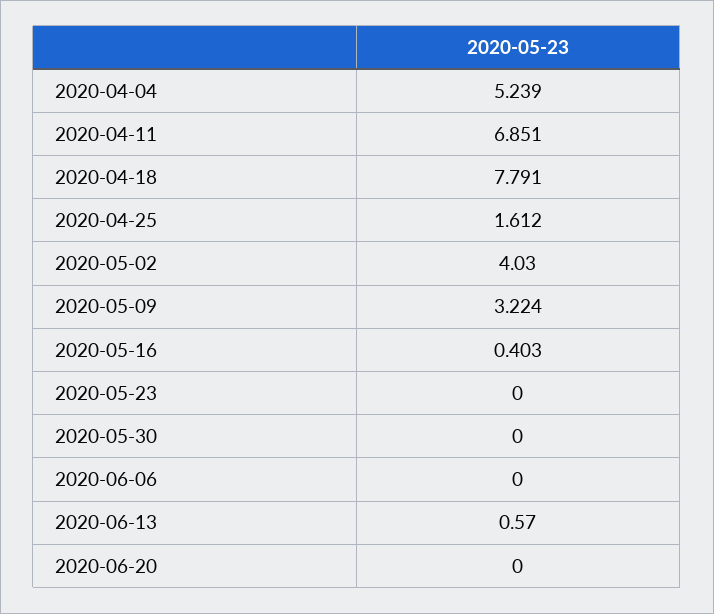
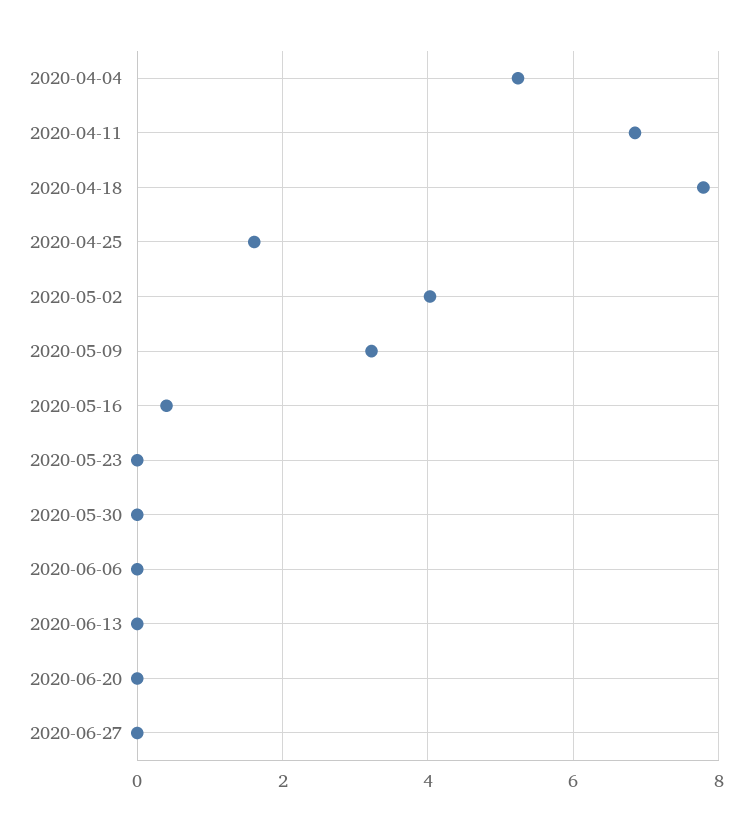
2020-06-13: 0.57 -> 0
2020-06-27: none -> 0

